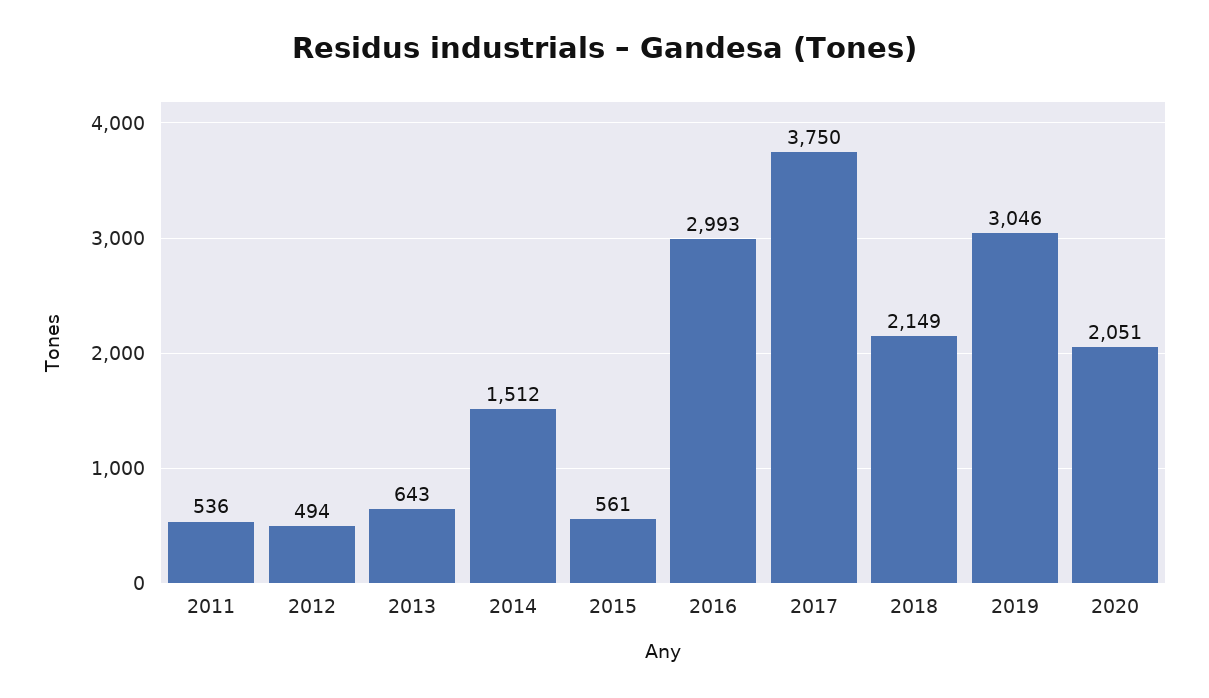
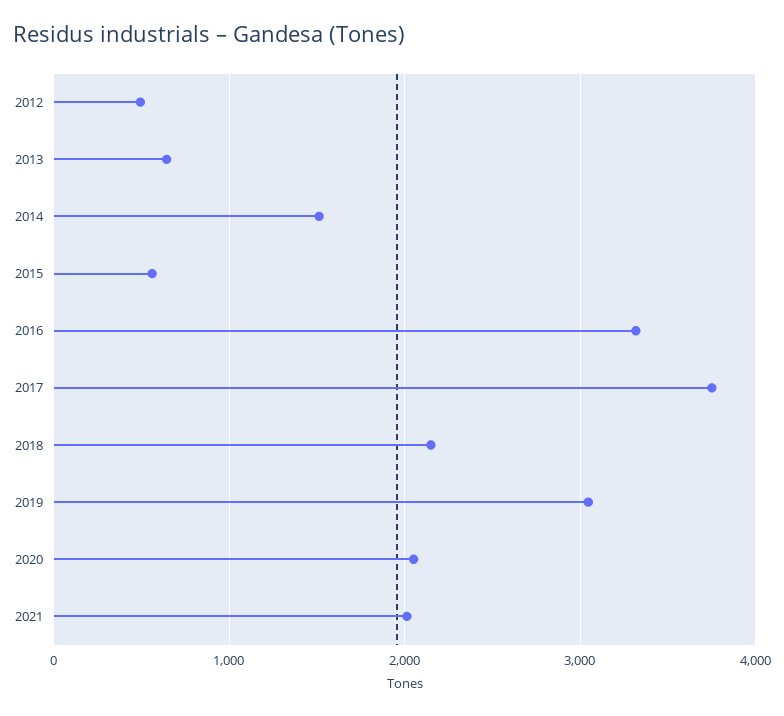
2011: 536 -> none
2016: 2993 -> 3300
2021: none -> 2000

